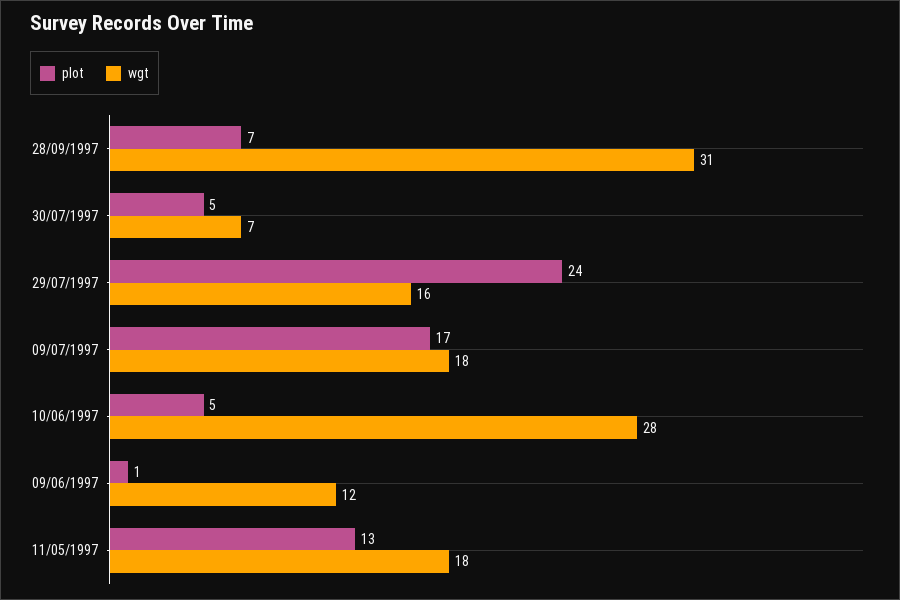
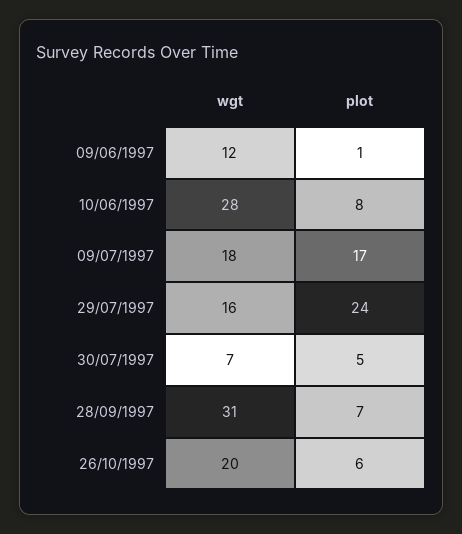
plot, 10/06/1997: 5 -> 8
plot, 11/05/1997: 13 -> none
wgt, 11/05/1997: 18 -> none
wgt, 26/10/1997: none -> 20
plot, 26/10/1997: none -> 6

